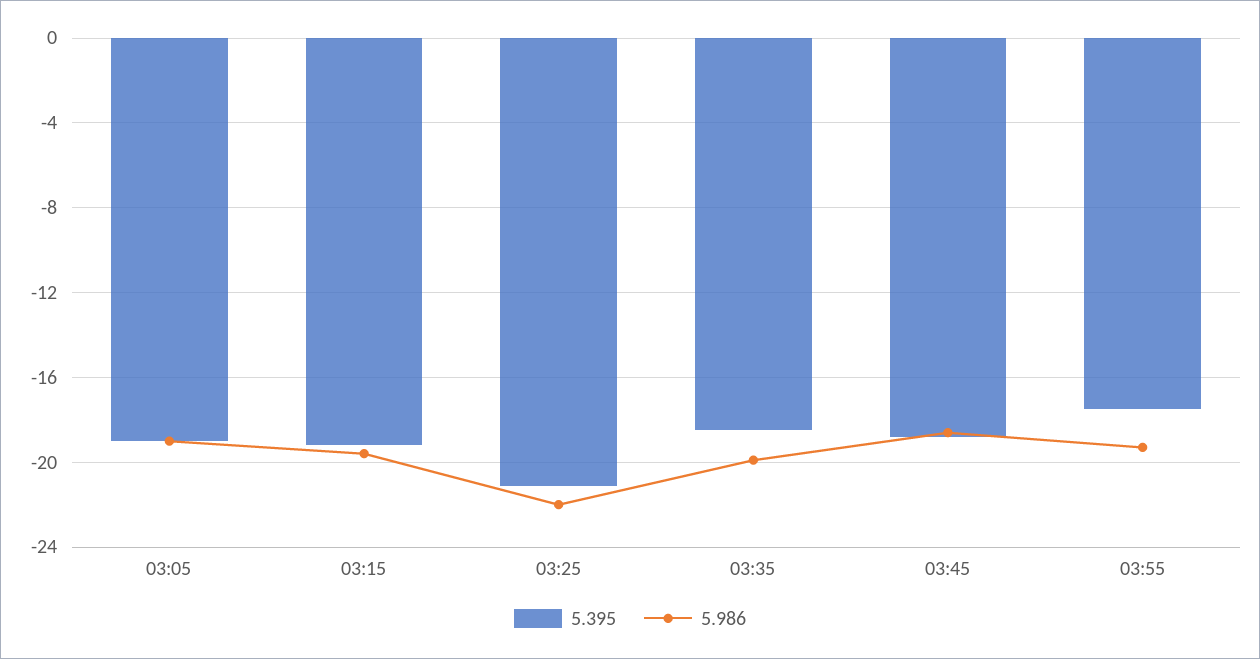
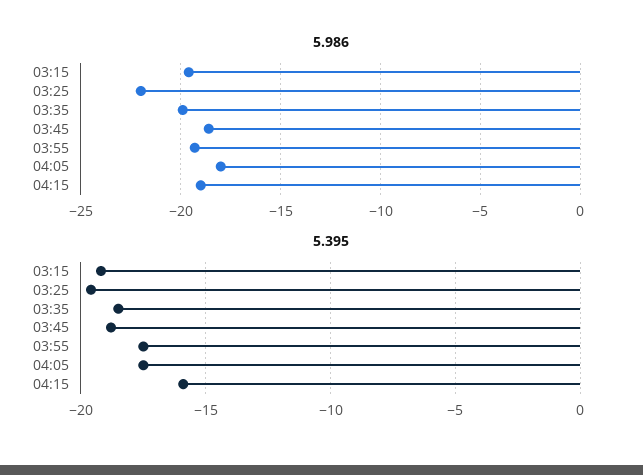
5.395, 03:05: -19 -> none
5.986, 03:05: -19 -> none
5.395, 03:25: -21 -> -19.5
5.986, 04:05: none -> -18
5.986, 04:15: none -> -19
5.395, 04:05: none -> -17.5
5.395, 04:15: none -> -16

